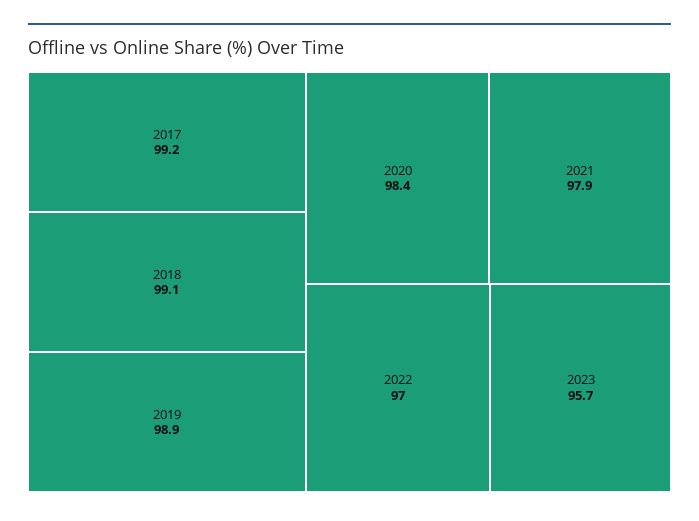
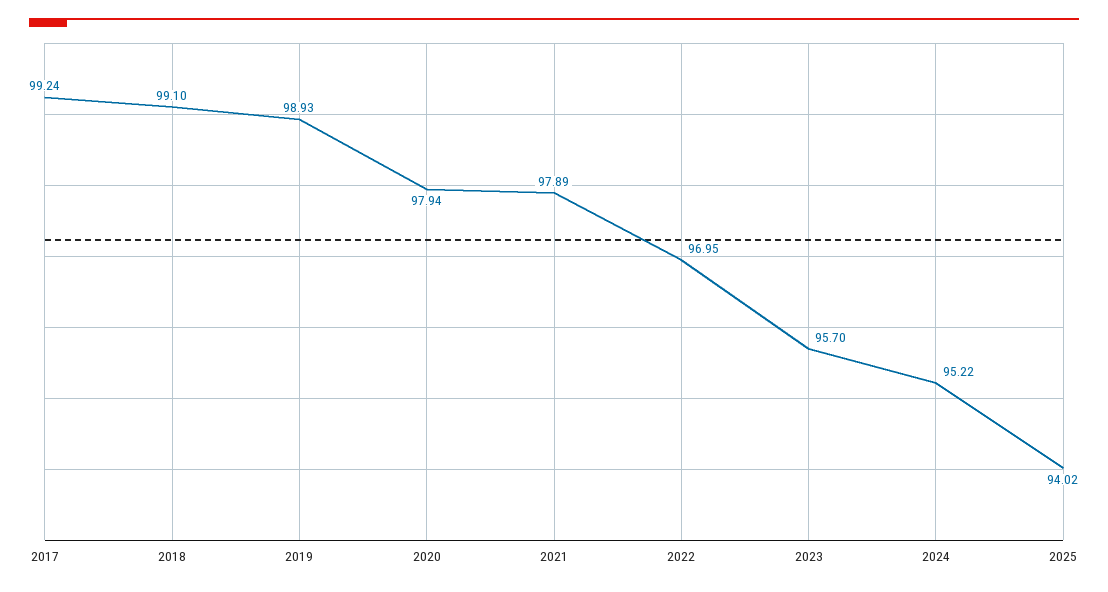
2020: 98.4 -> 97.94
2024: none -> 95.22
2025: none -> 94.02

